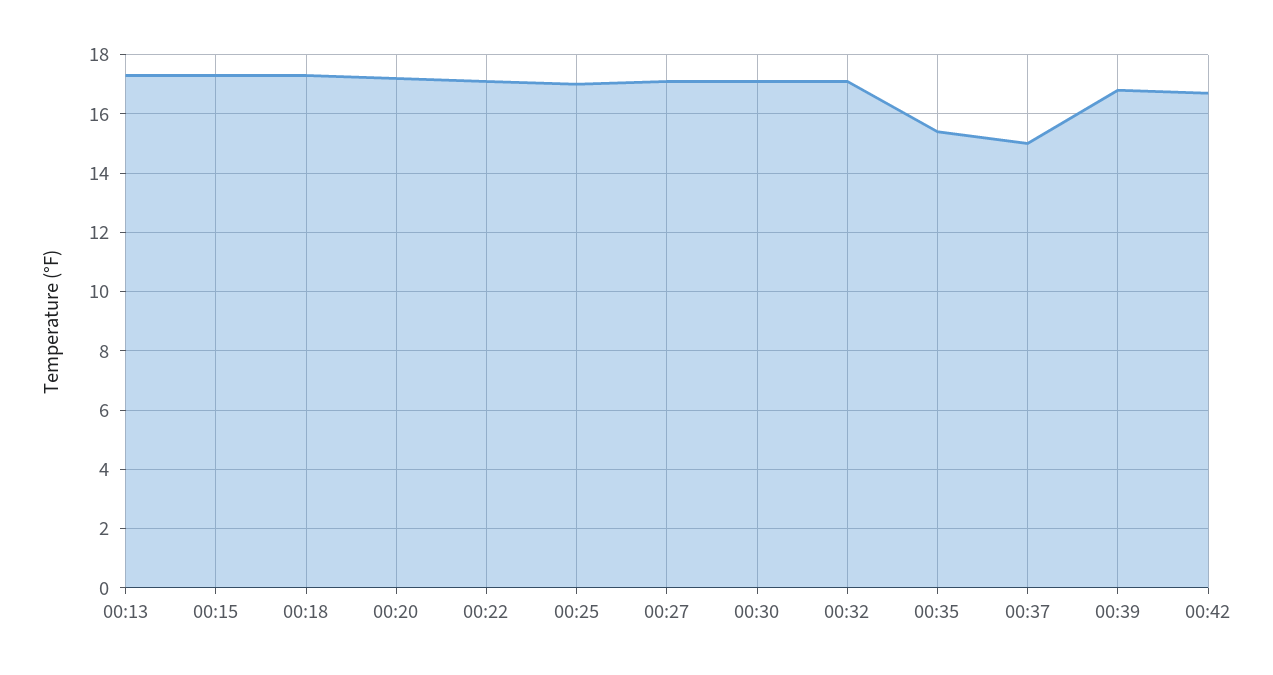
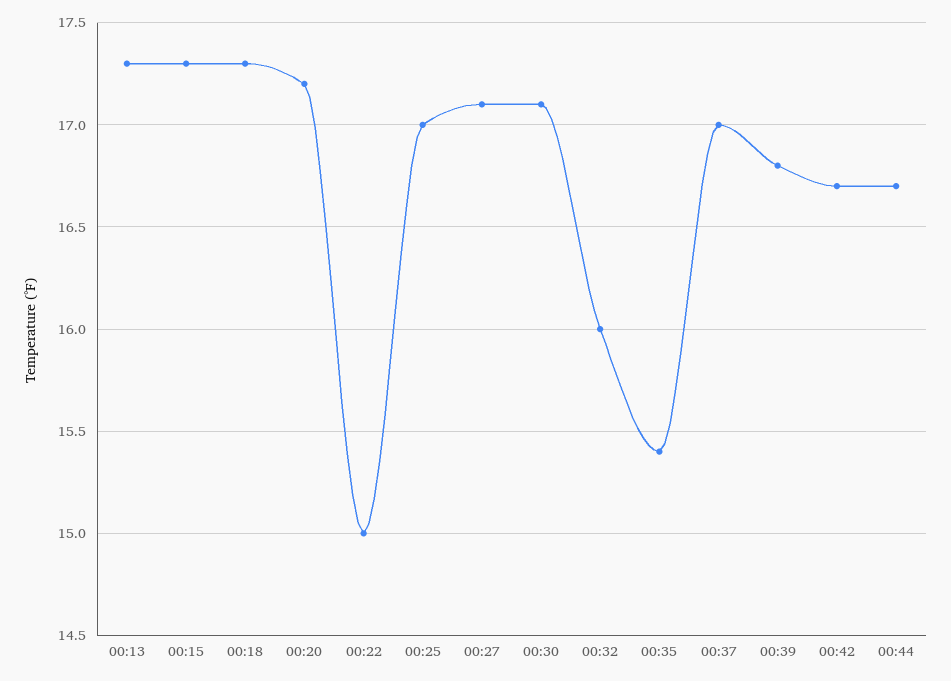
00:22: 17 -> 15
00:32: 17 -> 16
00:37: 15 -> 17
00:44: none -> 16.7

